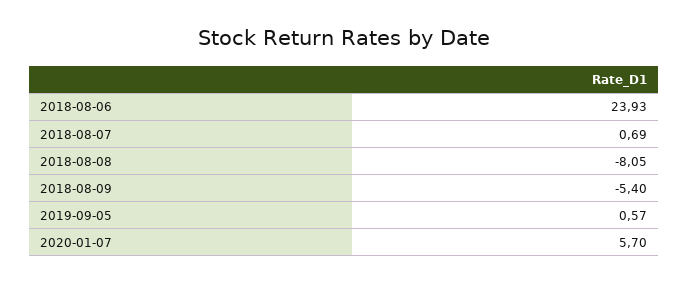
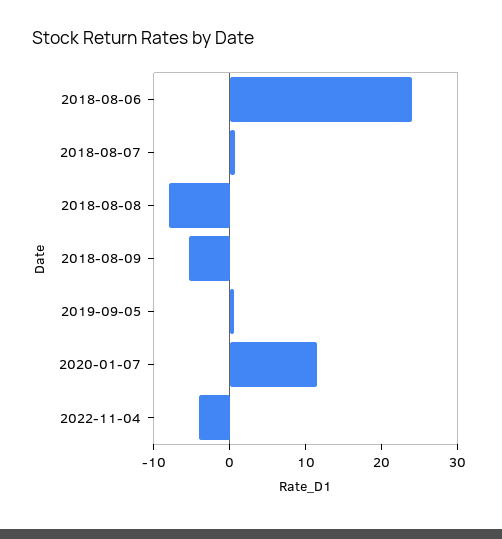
2020-01-07: 5.7 -> 12
2022-11-04: none -> -4

